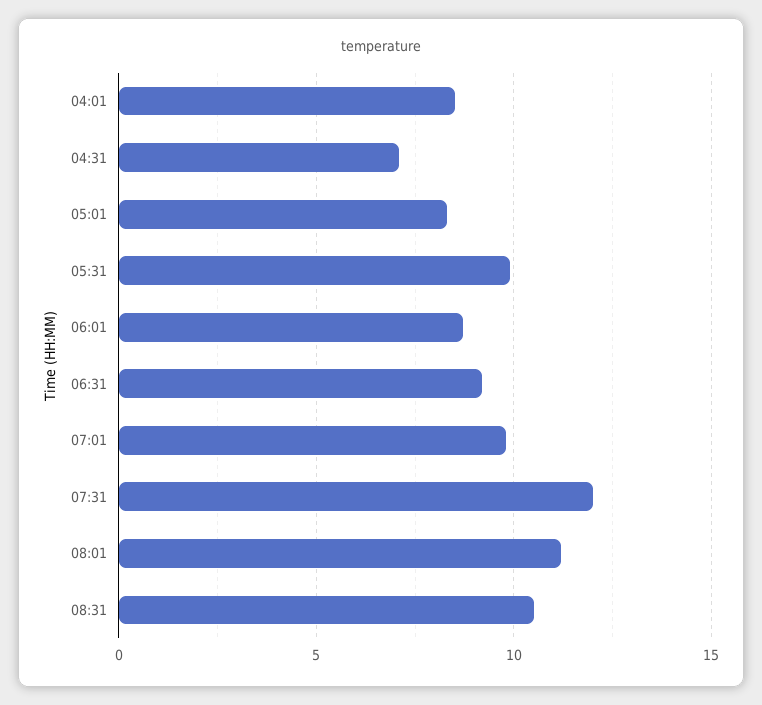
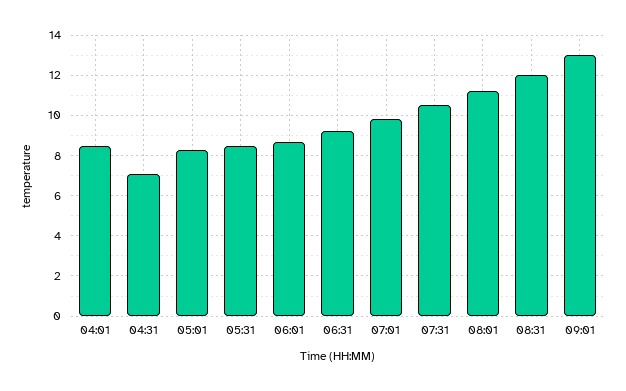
05:31: 10 -> 8.5
07:31: 12 -> 10.5
08:31: 10.5 -> 12
09:01: none -> 13

